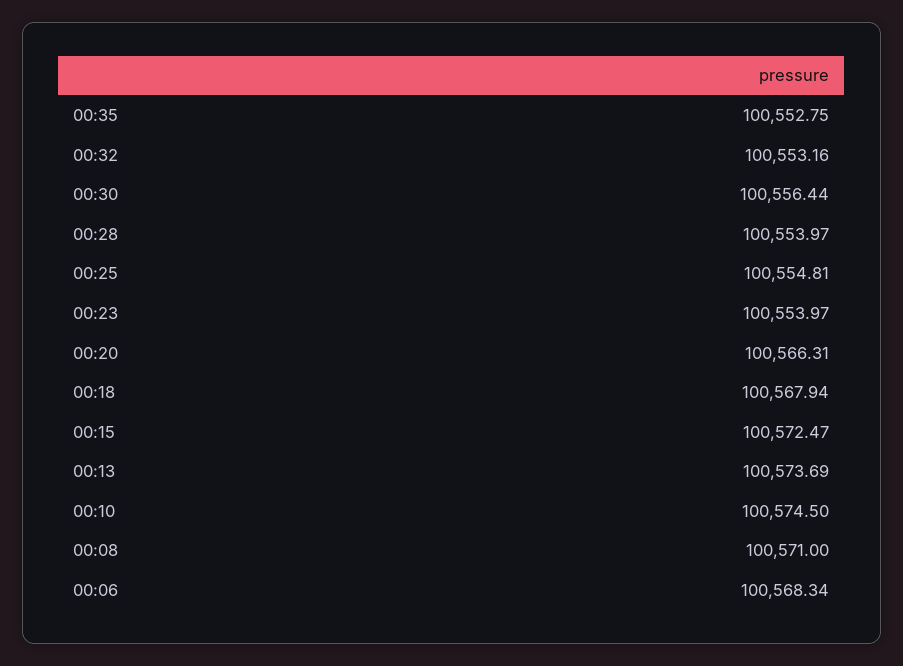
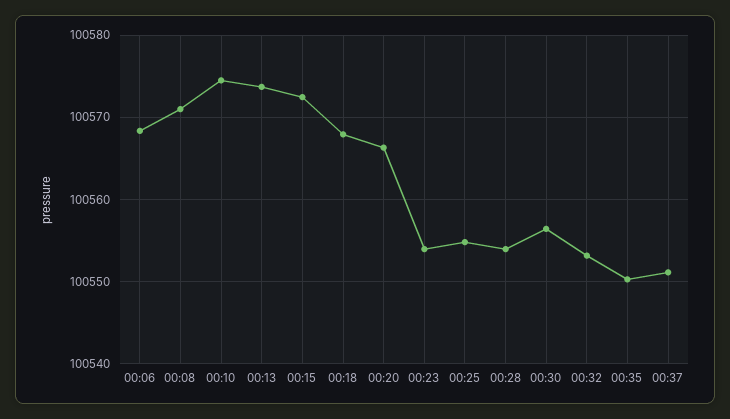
00:35: 100552.75 -> 100550
00:37: none -> 100551

